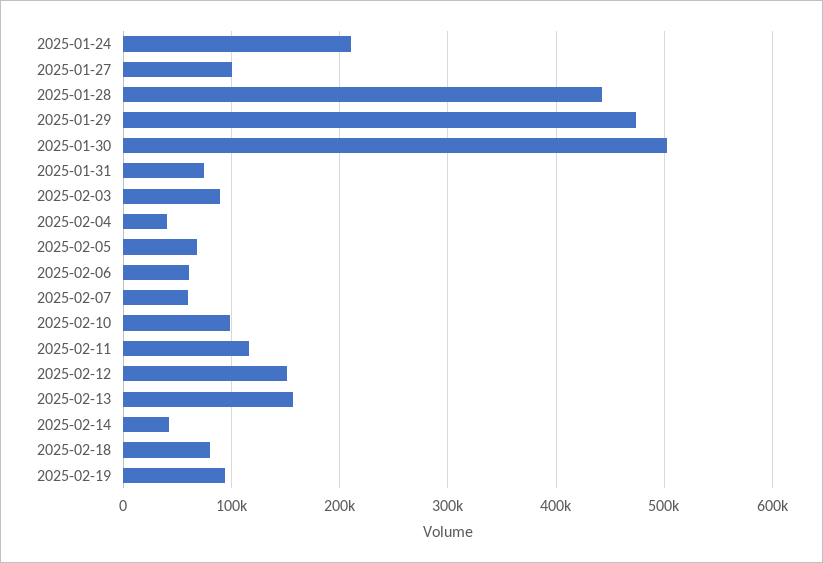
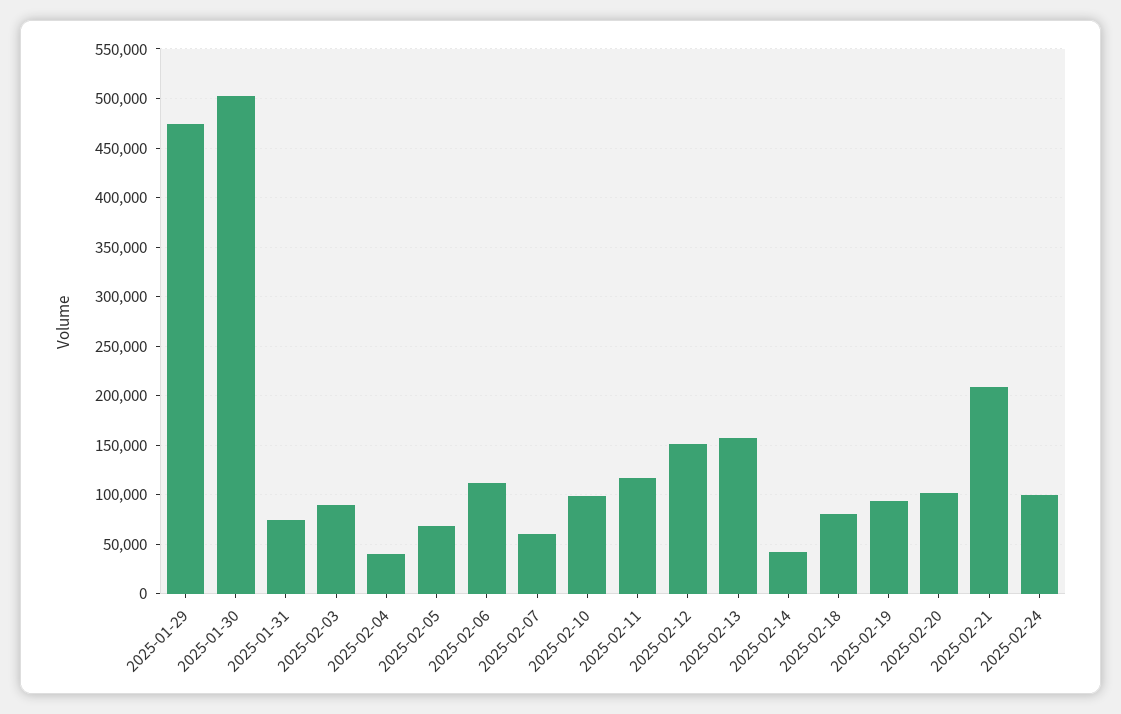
2025-01-24: 210000 -> none
2025-01-27: 100000 -> none
2025-01-28: 440000 -> none
2025-02-06: 60000 -> 110000
2025-02-20: none -> 100000
2025-02-21: none -> 210000
2025-02-24: none -> 100000

